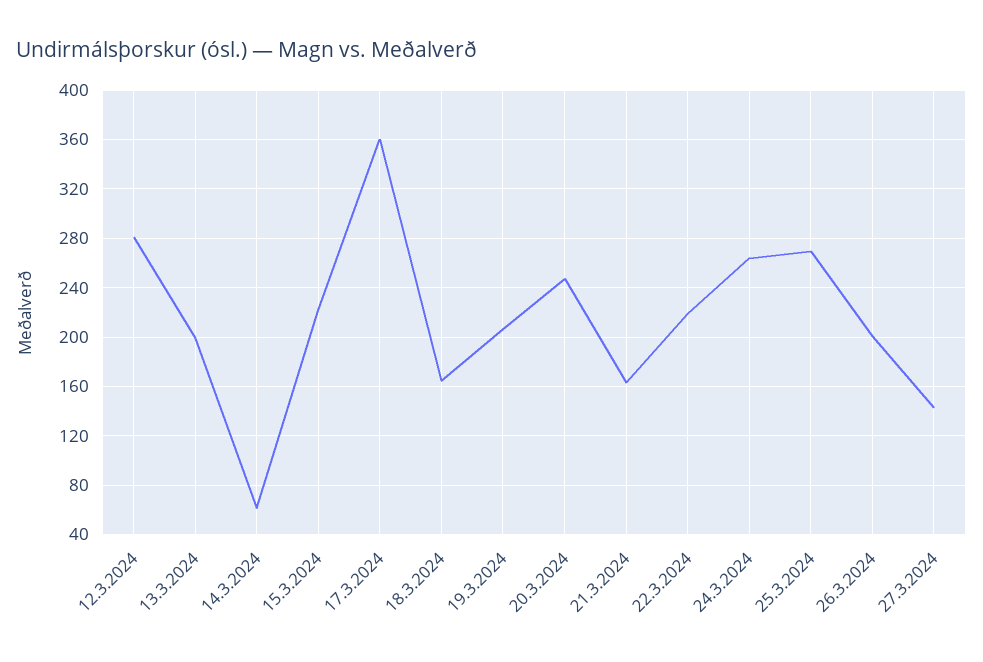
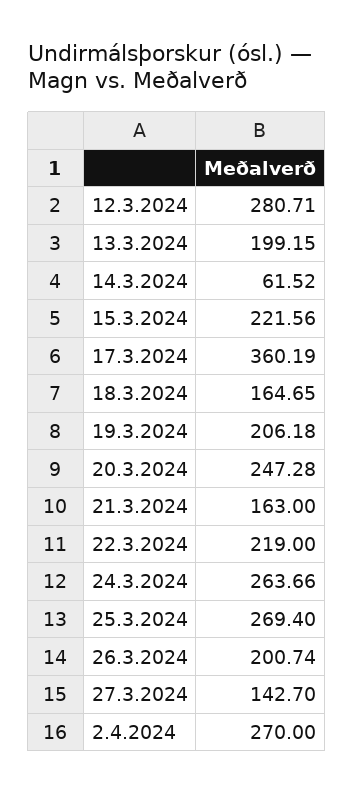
2.4.2024: none -> 270

